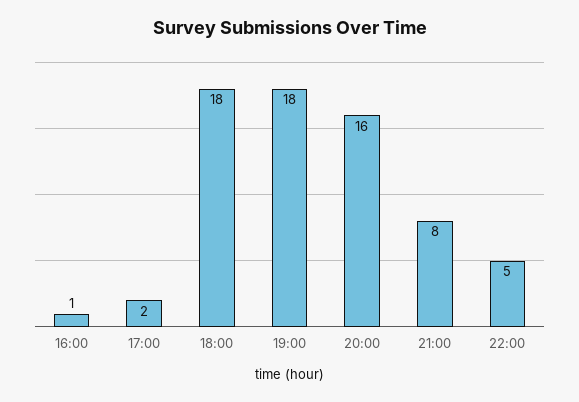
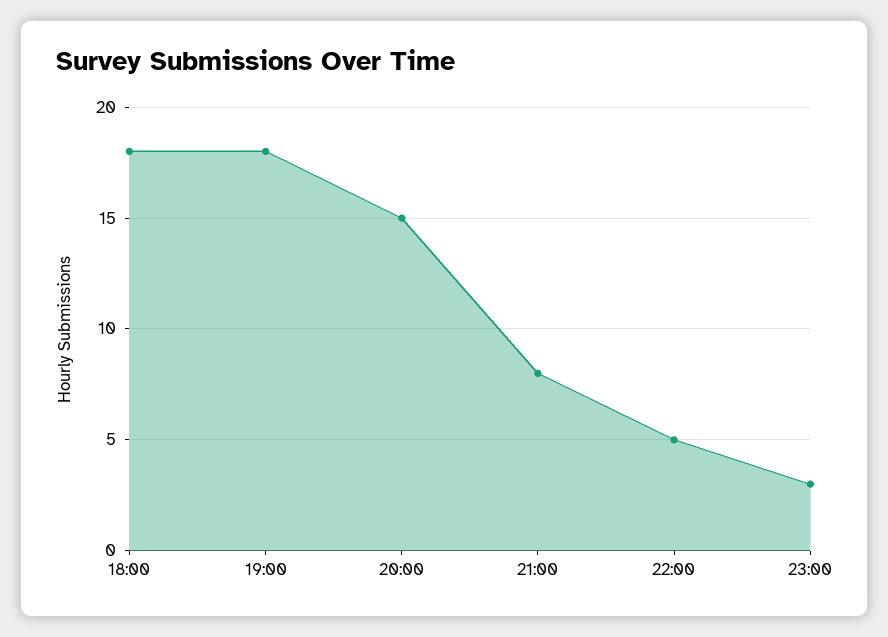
16:00: 1 -> none
17:00: 2 -> none
20:00: 16 -> 15
23:00: none -> 3

